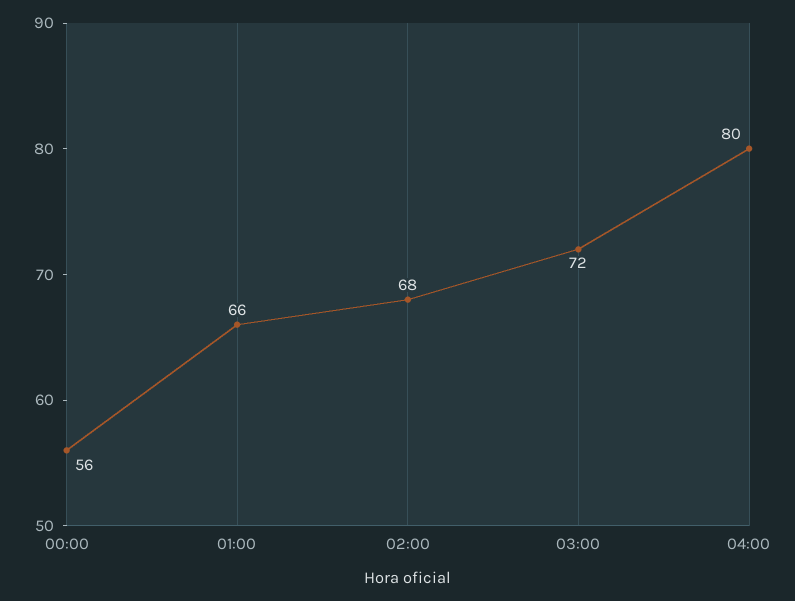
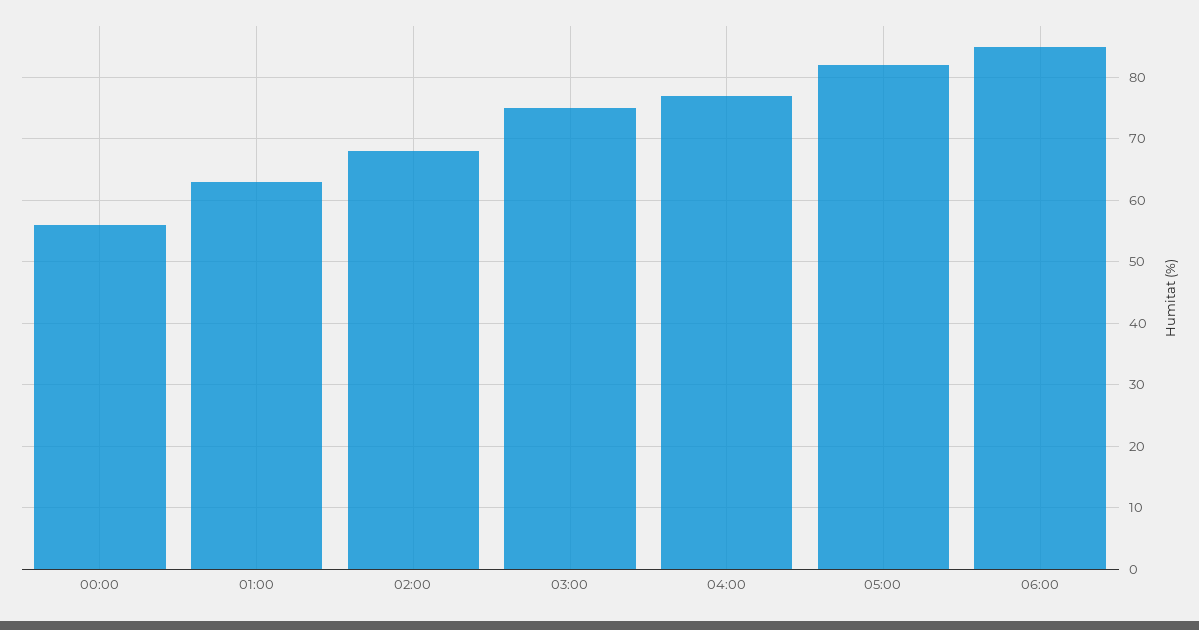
01:00: 66 -> 63
03:00: 72 -> 75
04:00: 80 -> 77
05:00: none -> 82
06:00: none -> 85

